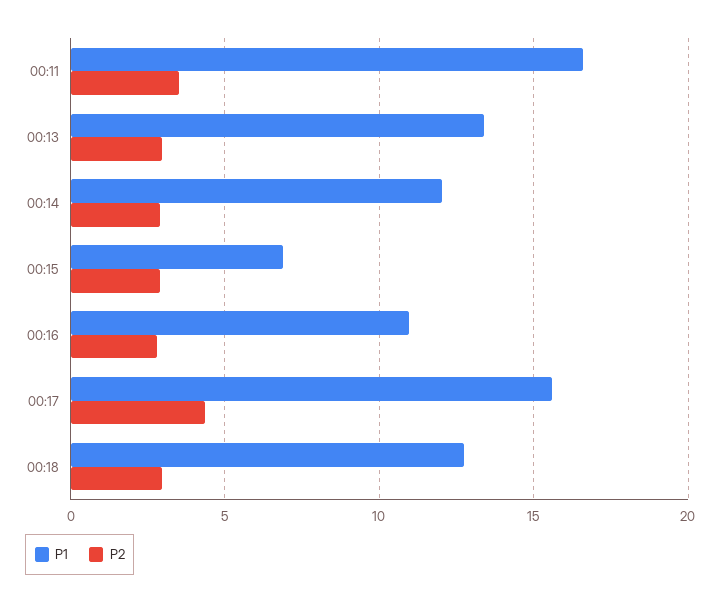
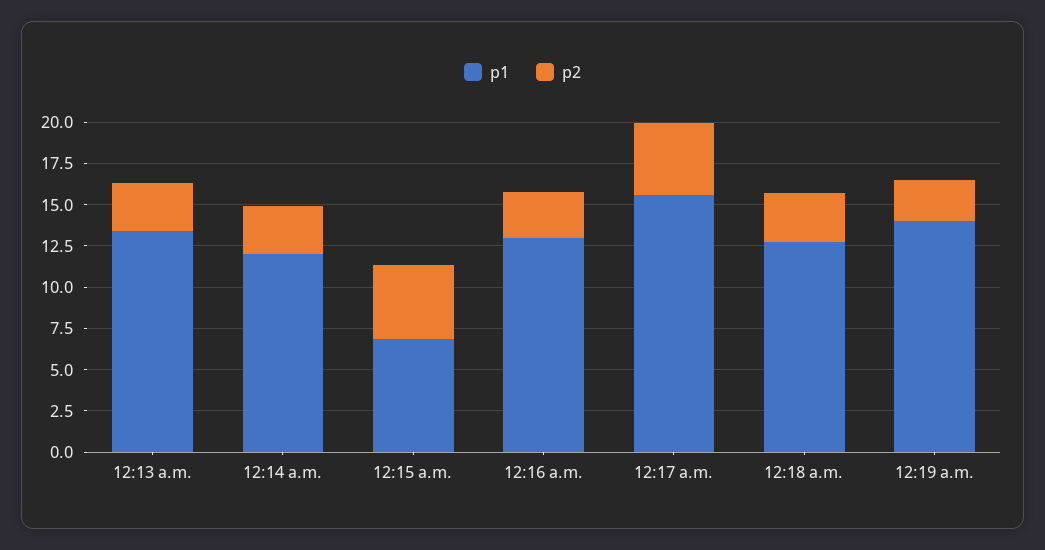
P1, 00:11: 16.5 -> none
P2, 00:11: 3.5 -> none
P2, 00:15: 3 -> 4.5
P1, 00:16: 11 -> 13
P1, 12:19 a.m.: none -> 14
P2, 12:19 a.m.: none -> 2.5

